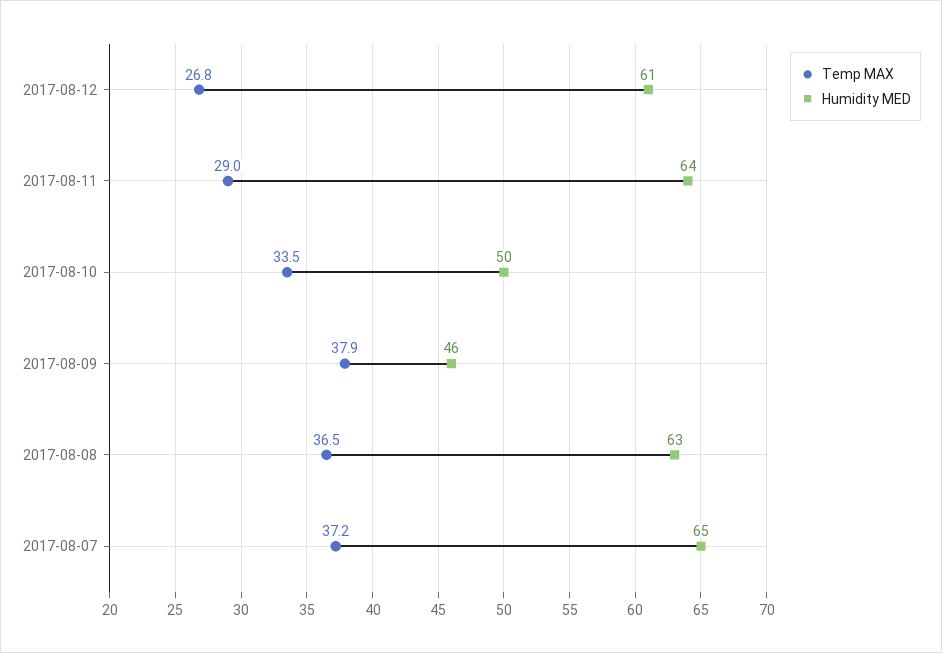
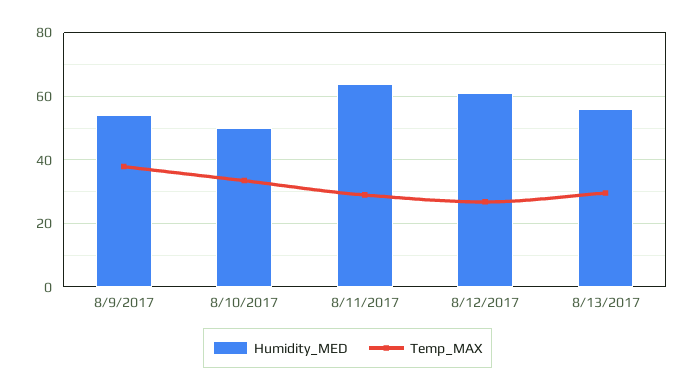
Humidity MED, 2017-08-09: 46 -> 54
Temp MAX, 2017-08-08: 36.5 -> none
Humidity MED, 2017-08-08: 63 -> none
Temp MAX, 2017-08-07: 37.2 -> none
Humidity MED, 2017-08-07: 65 -> none
Humidity MED, 8/13/2017: none -> 56
Temp MAX, 8/13/2017: none -> 30

